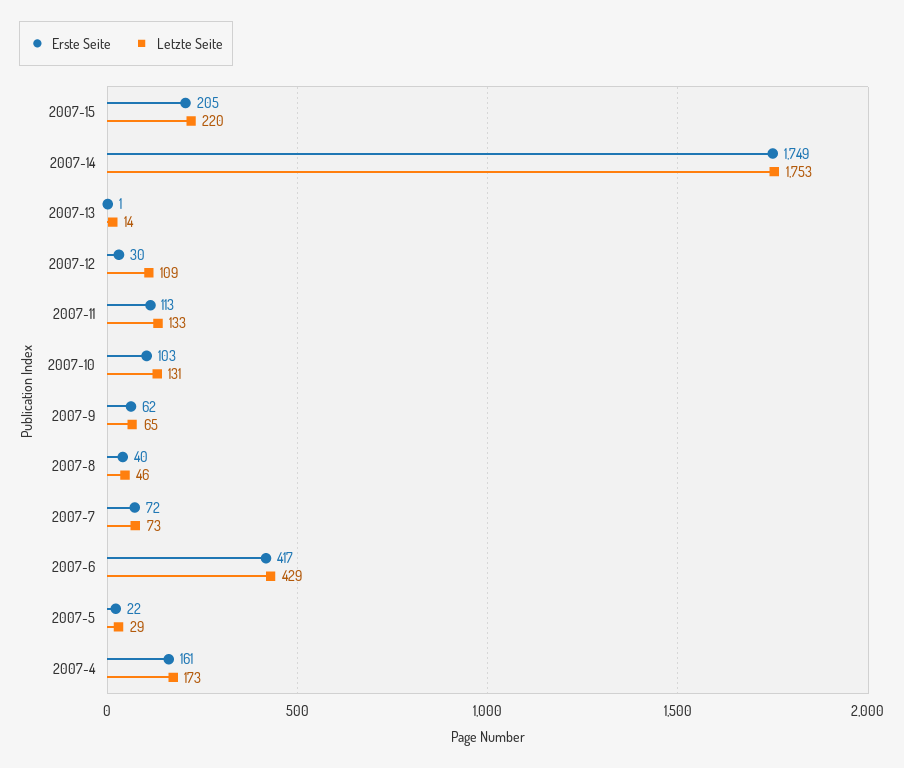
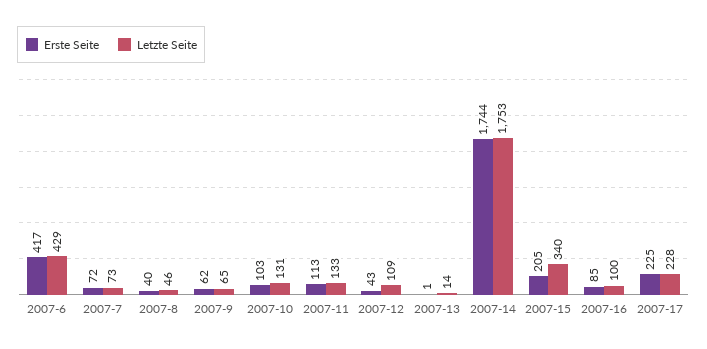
Letzte Seite, 2007-15: 220 -> 340
Erste Seite, 2007-14: 1749 -> 1744
Erste Seite, 2007-12: 30 -> 43
Erste Seite, 2007-5: 22 -> none
Letzte Seite, 2007-5: 29 -> none
Erste Seite, 2007-4: 161 -> none
Letzte Seite, 2007-4: 173 -> none
Erste Seite, 2007-16: none -> 85
Letzte Seite, 2007-16: none -> 100
Erste Seite, 2007-17: none -> 225
Letzte Seite, 2007-17: none -> 228

